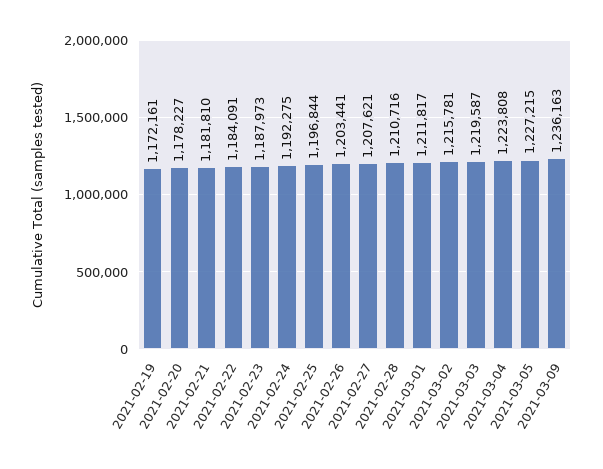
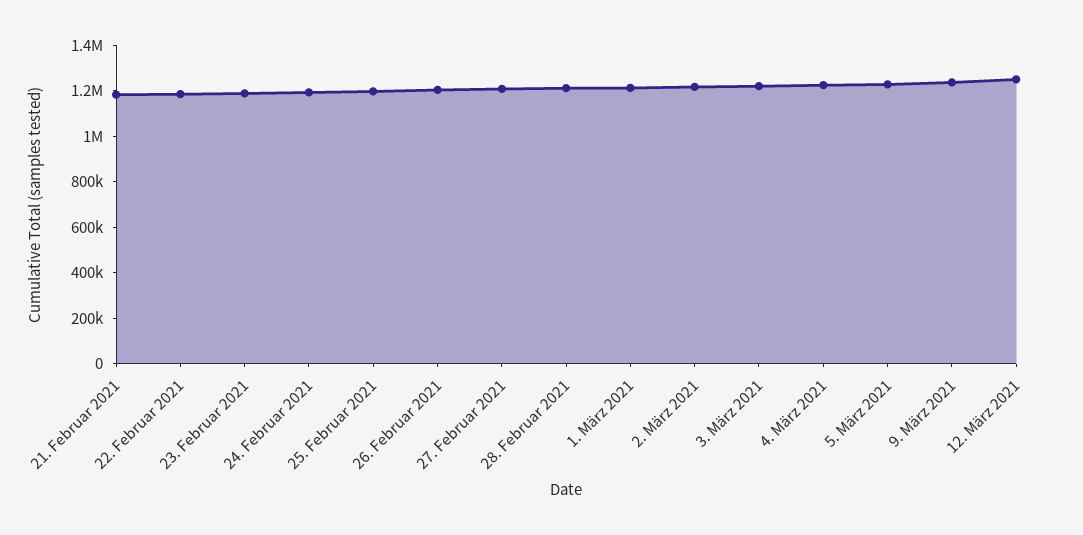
2021-02-19: 1172161 -> none
2021-02-20: 1178227 -> none
12. März 2021: none -> 1250000

